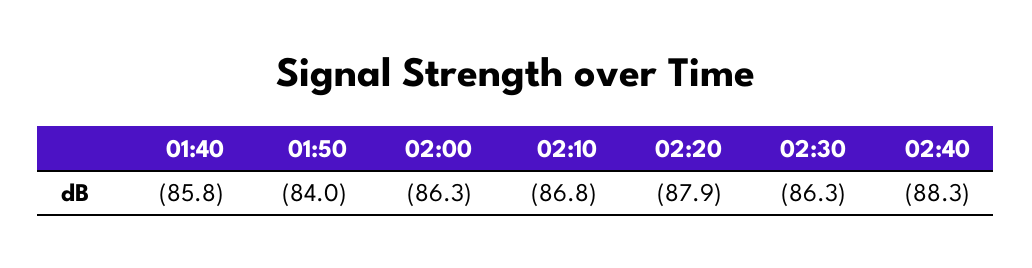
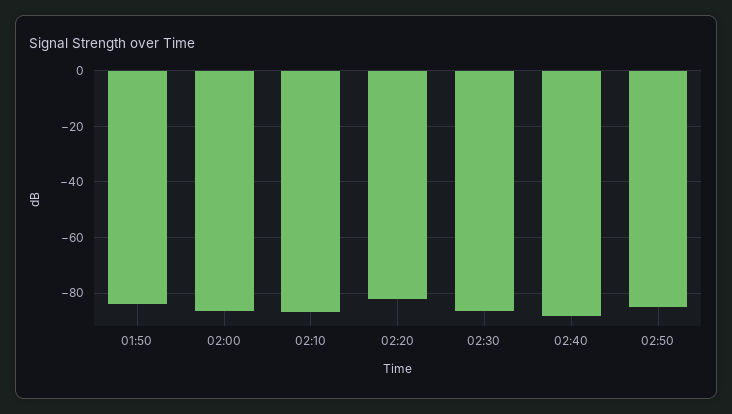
01:40: -85.8 -> none
02:20: -87.9 -> -82.5
02:50: none -> -85

